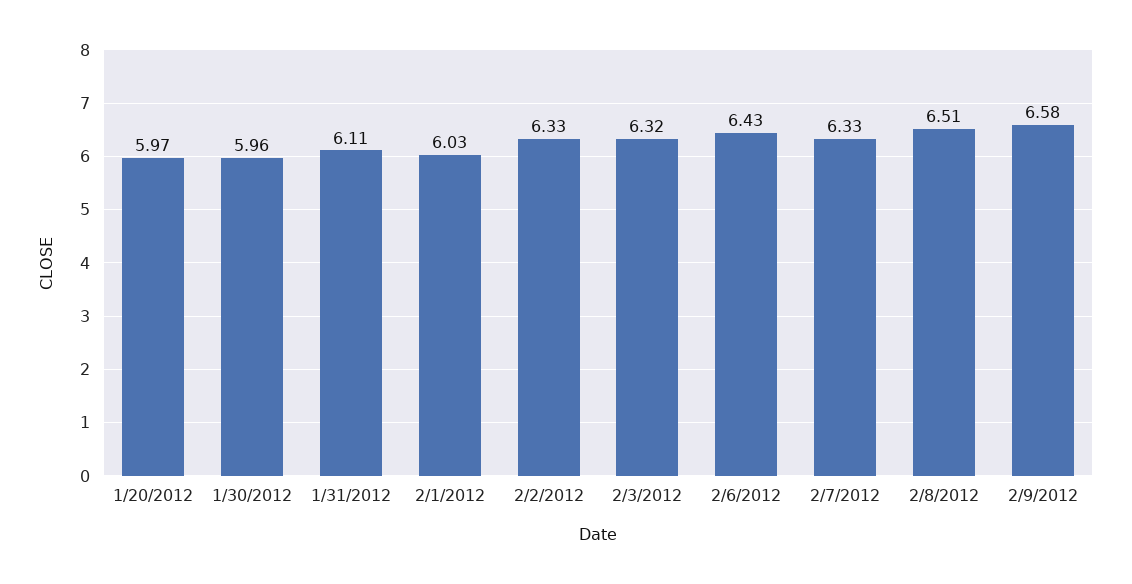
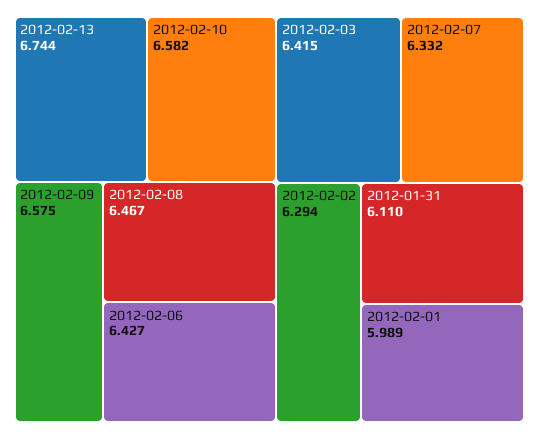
1/20/2012: 5.97 -> none
1/30/2012: 5.96 -> none
2/1/2012: 6.03 -> 5.989
2/2/2012: 6.33 -> 6.294
2/3/2012: 6.32 -> 6.415
2/8/2012: 6.51 -> 6.467
2012-02-13: none -> 6.744
2012-02-10: none -> 6.582

